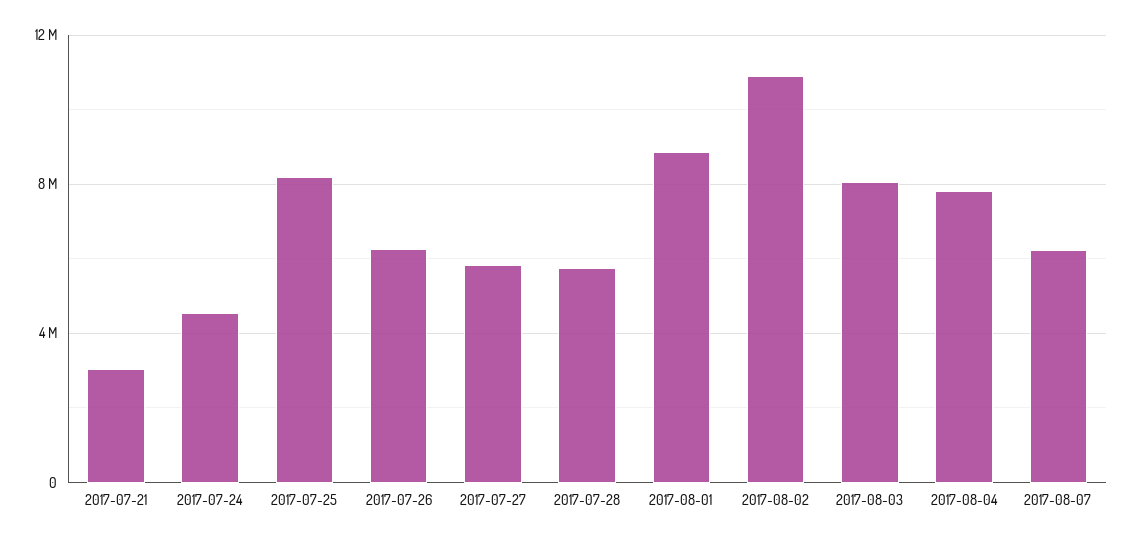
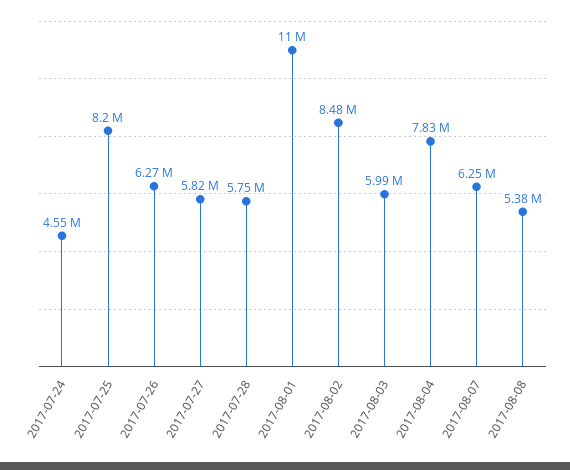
2017-07-21: 3000000 -> none
2017-08-01: 9000000 -> 11000000
2017-08-02: 11000000 -> 8480000
2017-08-03: 8000000 -> 5990000
2017-08-08: none -> 5380000

